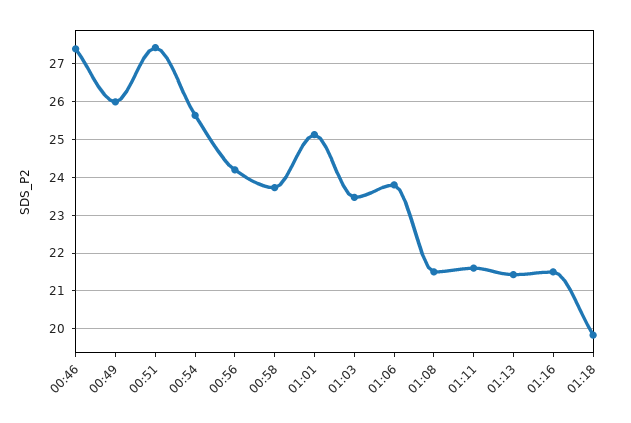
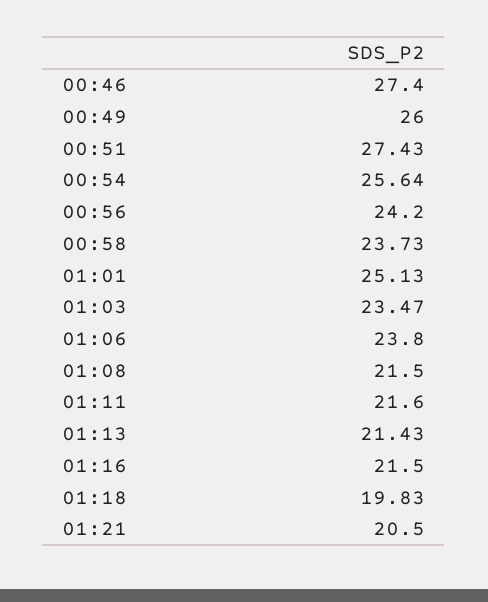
01:21: none -> 20.5

